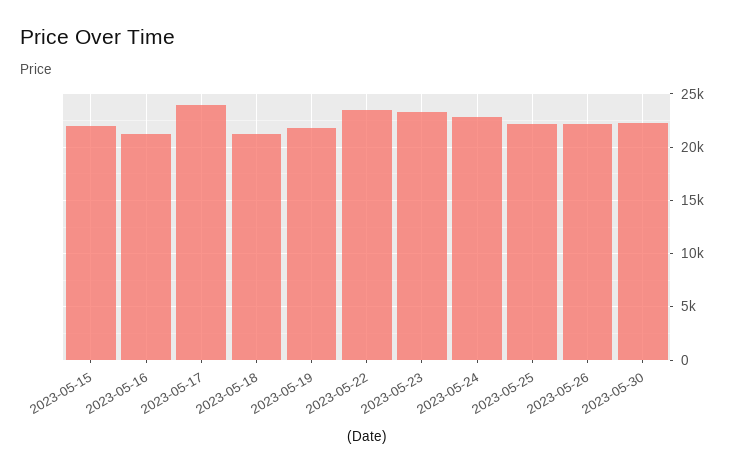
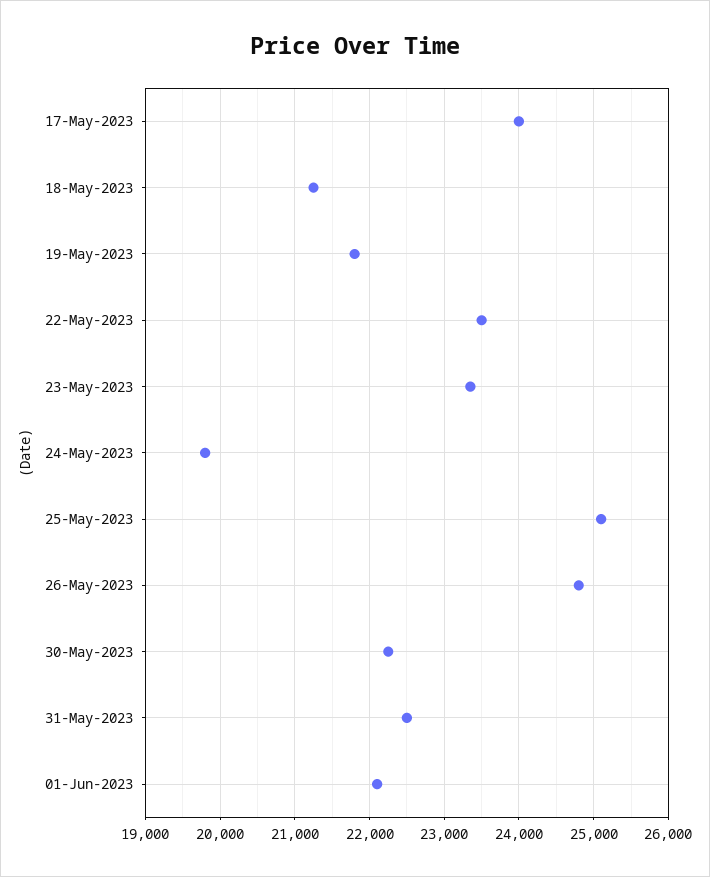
2023-05-15: 22000 -> none
2023-05-16: 21000 -> none
2023-05-24: 23000 -> 19800
2023-05-25: 22000 -> 25100
2023-05-26: 22000 -> 24800
31-May-2023: none -> 22500
01-Jun-2023: none -> 22100

